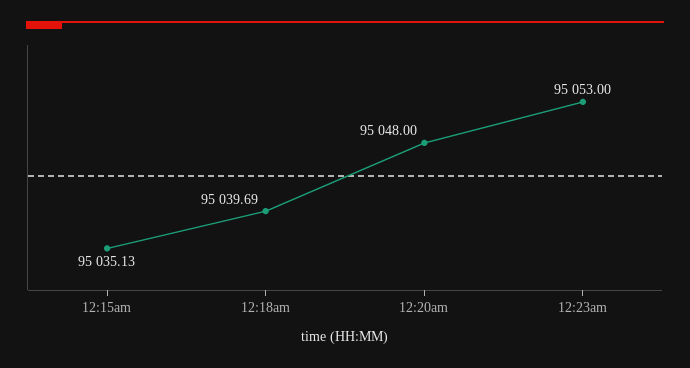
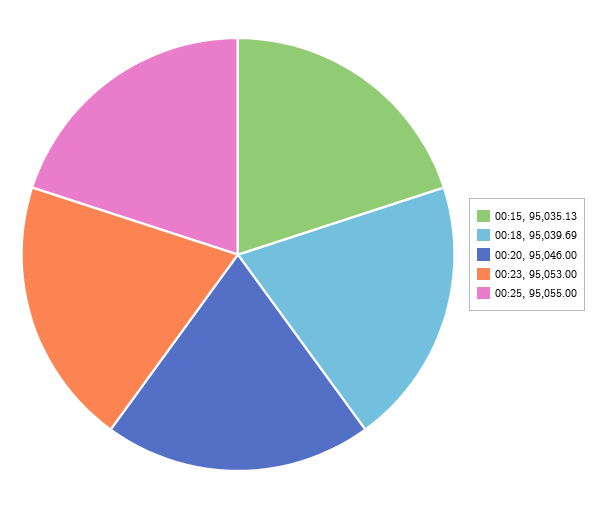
12:20am: 95048 -> 95046
00:25: none -> 95055

